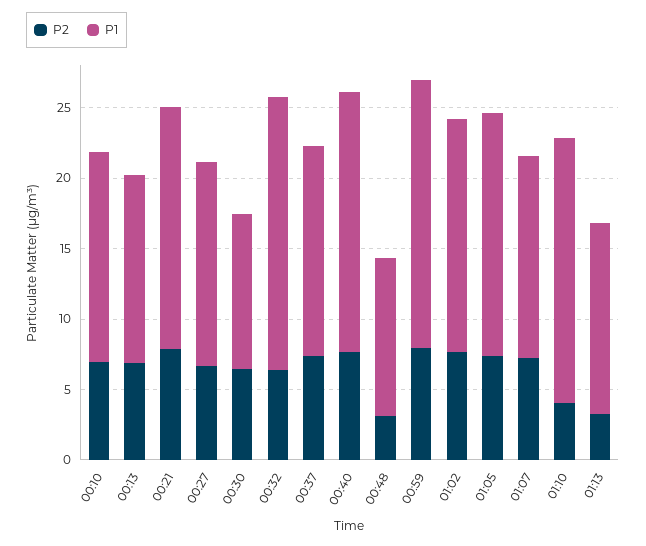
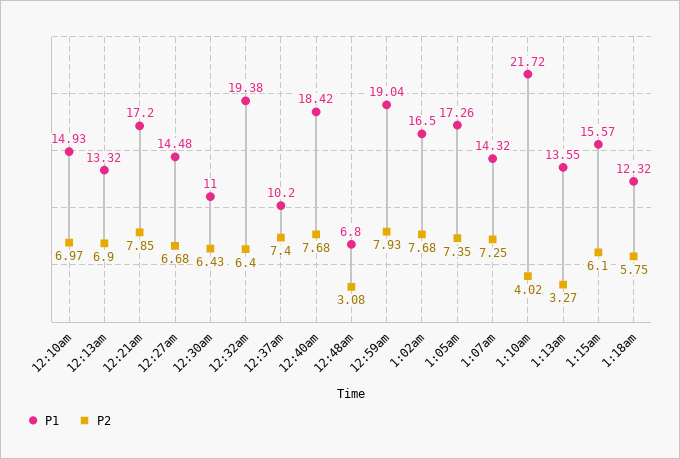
P1, 00:37: 15 -> 10.2
P1, 00:48: 11 -> 6.8
P1, 01:10: 19 -> 21.72
P1, 1:15am: none -> 15.57
P2, 1:15am: none -> 6.1
P1, 1:18am: none -> 12.32
P2, 1:18am: none -> 5.75

